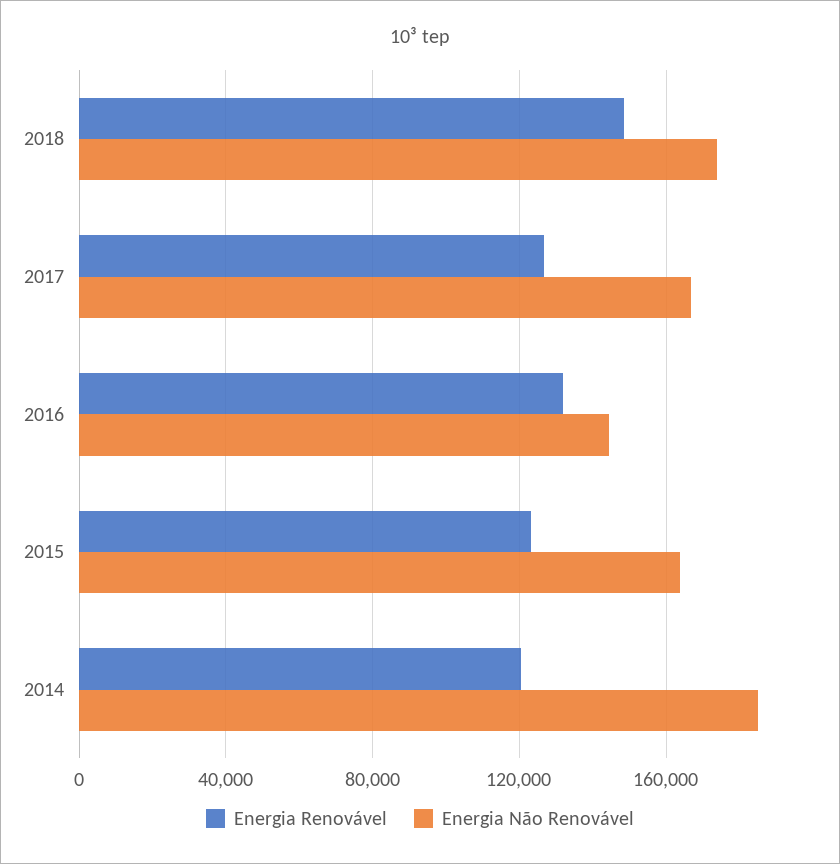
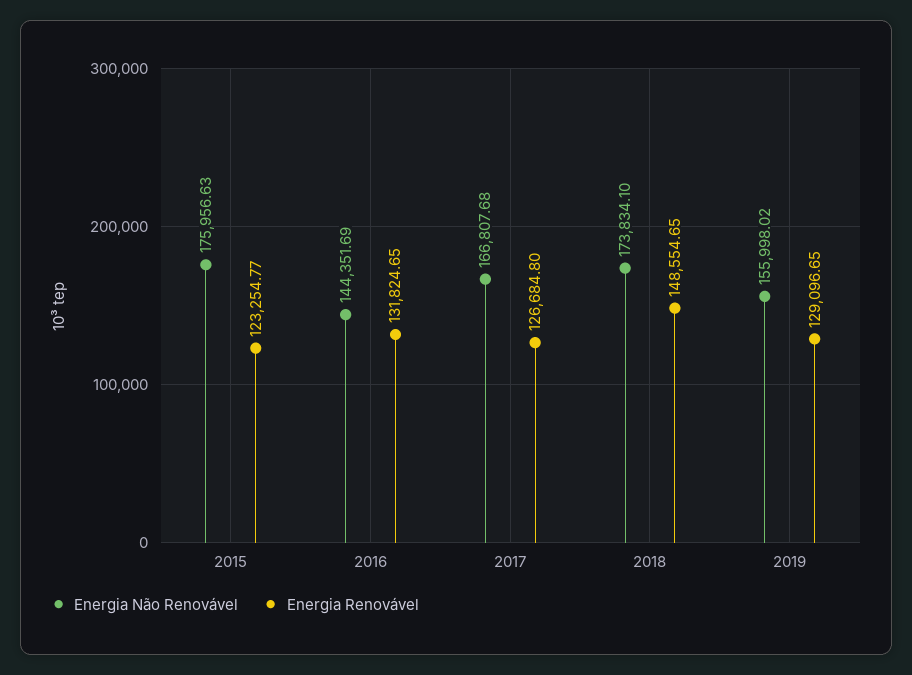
Energia Não Renovável, 2015: 165000 -> 175956.63
Energia Renovável, 2014: 120000 -> none
Energia Não Renovável, 2014: 185000 -> none
Energia Não Renovável, 2019: none -> 155998.02
Energia Renovável, 2019: none -> 129096.65

